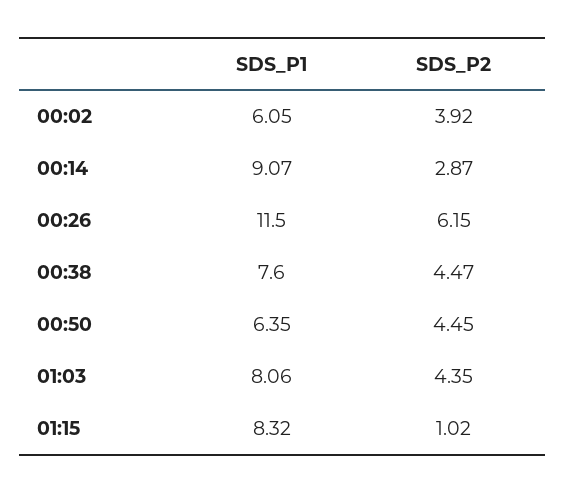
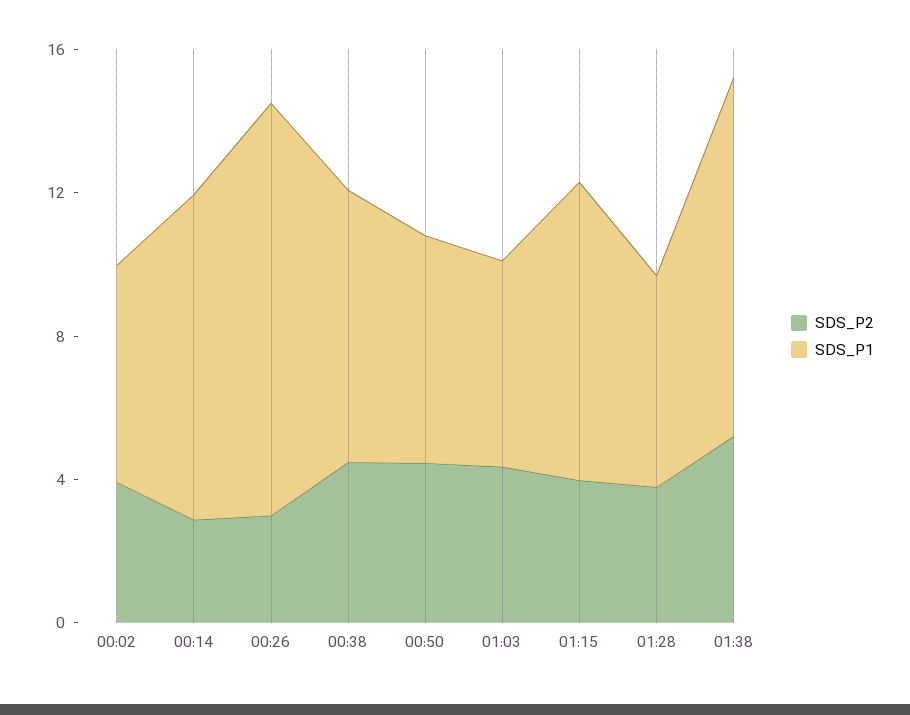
SDS_P2, 00:26: 6.15 -> 3
SDS_P1, 01:03: 8.06 -> 6
SDS_P2, 01:15: 1.02 -> 4
SDS_P2, 01:28: none -> 4
SDS_P1, 01:28: none -> 6
SDS_P2, 01:38: none -> 5
SDS_P1, 01:38: none -> 10

